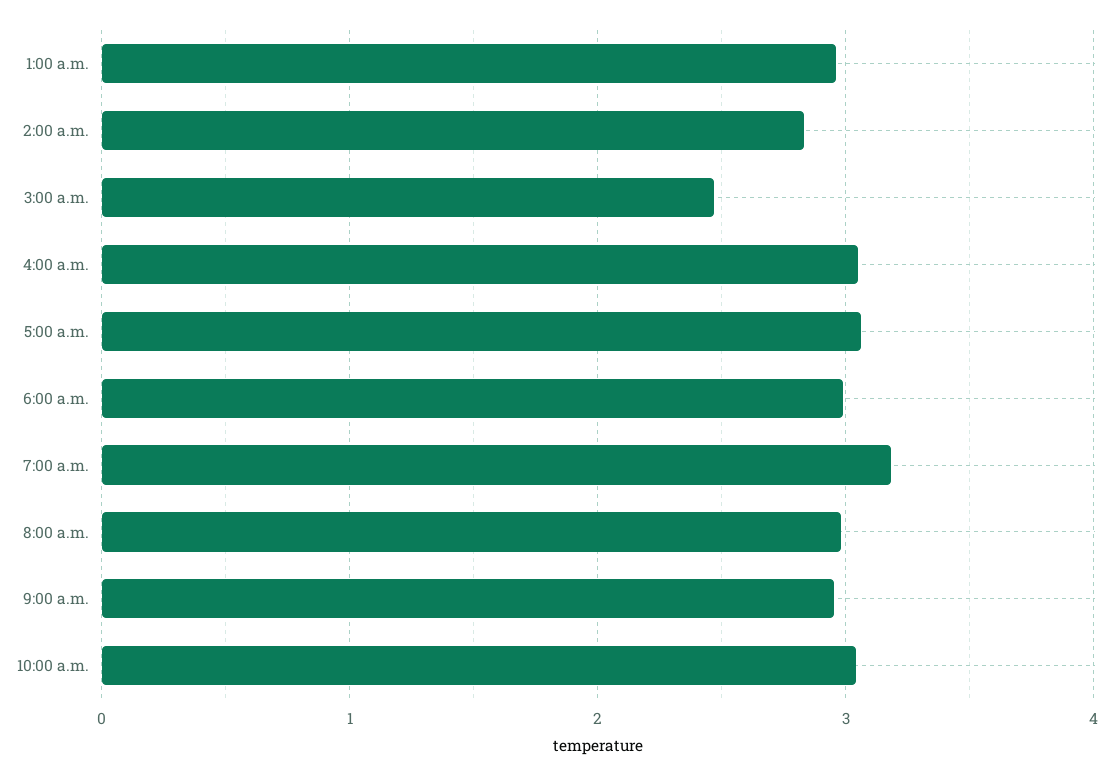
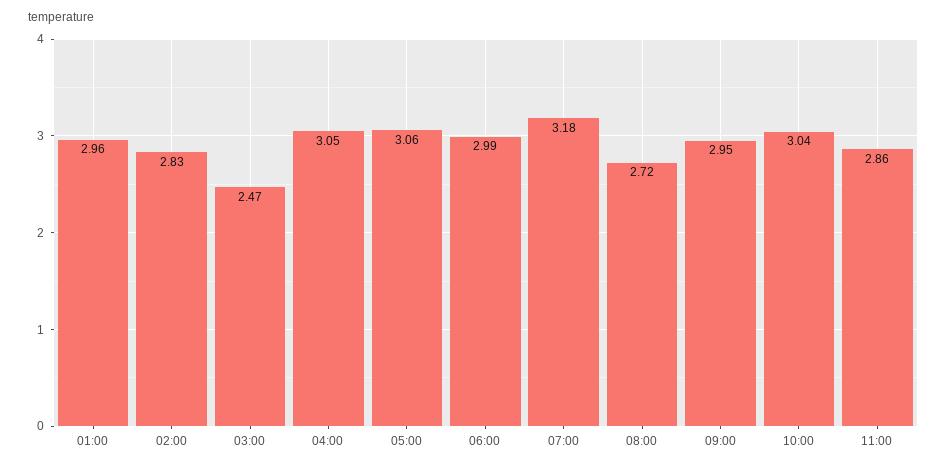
8:00 a.m.: 3 -> 2.72
11:00: none -> 2.86

